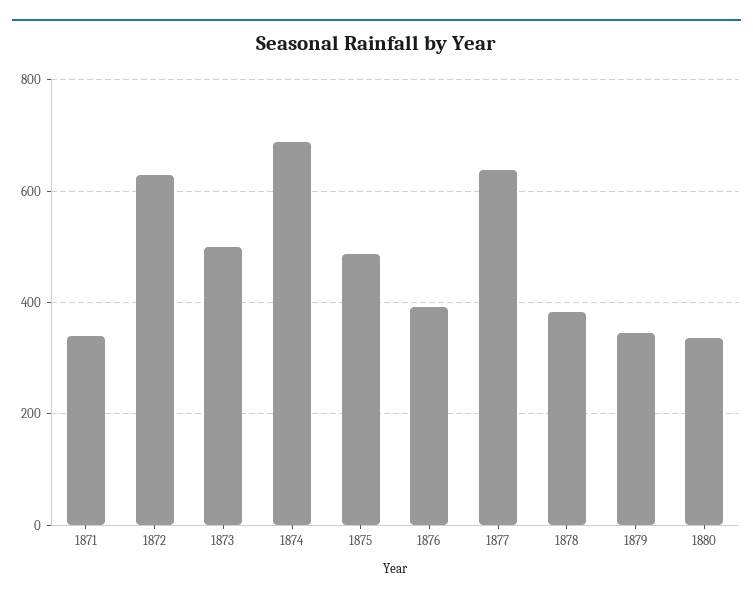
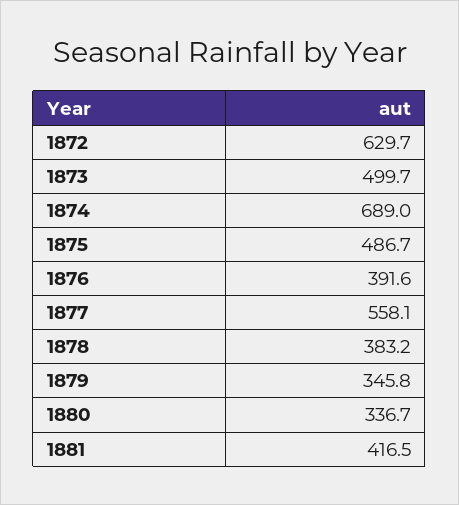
1871: 340 -> none
1877: 640 -> 558.1
1881: none -> 416.5

